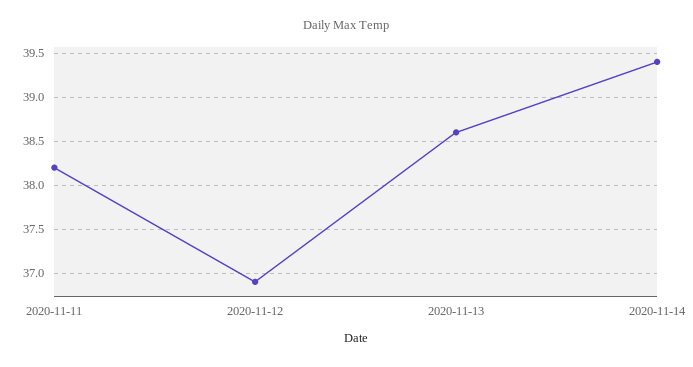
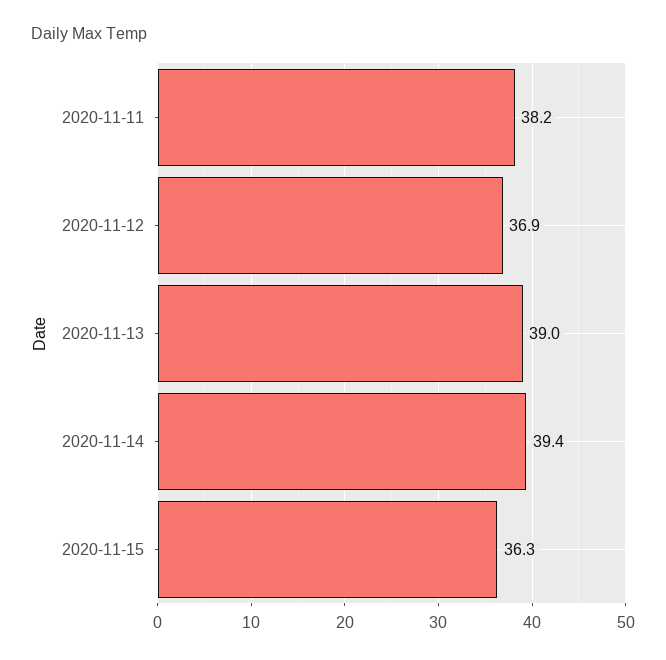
2020-11-13: 38.6 -> 39
2020-11-15: none -> 36.3

